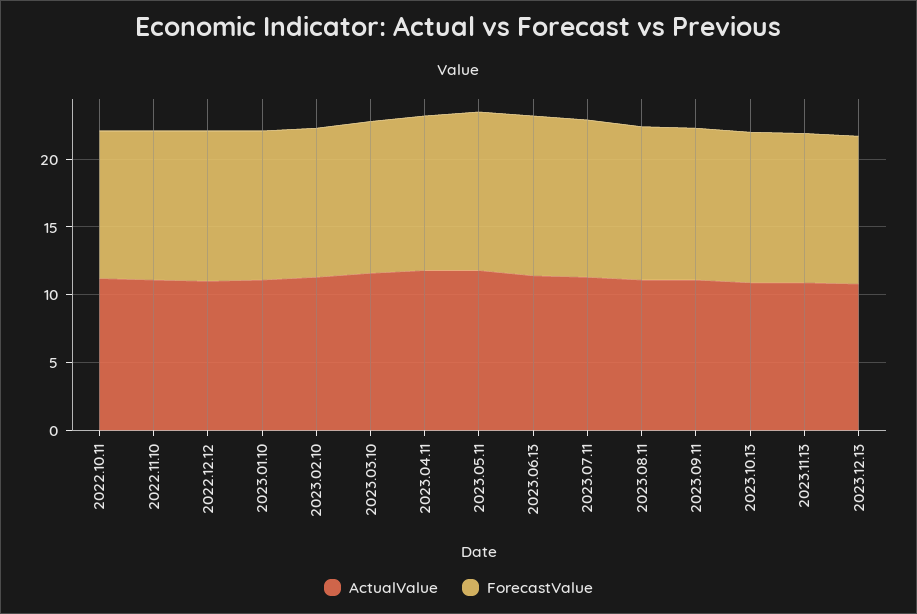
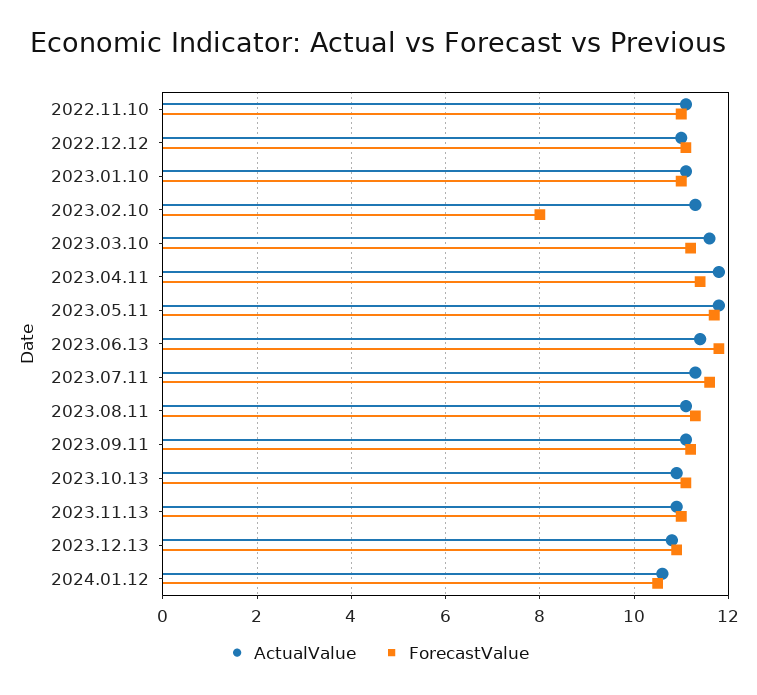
ActualValue, 2022.10.11: 11 -> none
ForecastValue, 2022.10.11: 11 -> none
ForecastValue, 2023.02.10: 11 -> 8
ActualValue, 2024.01.12: none -> 10.5
ForecastValue, 2024.01.12: none -> 10.5

